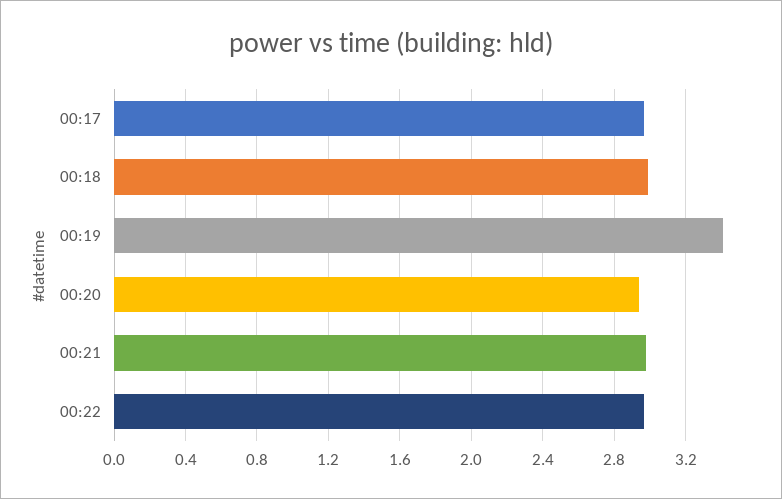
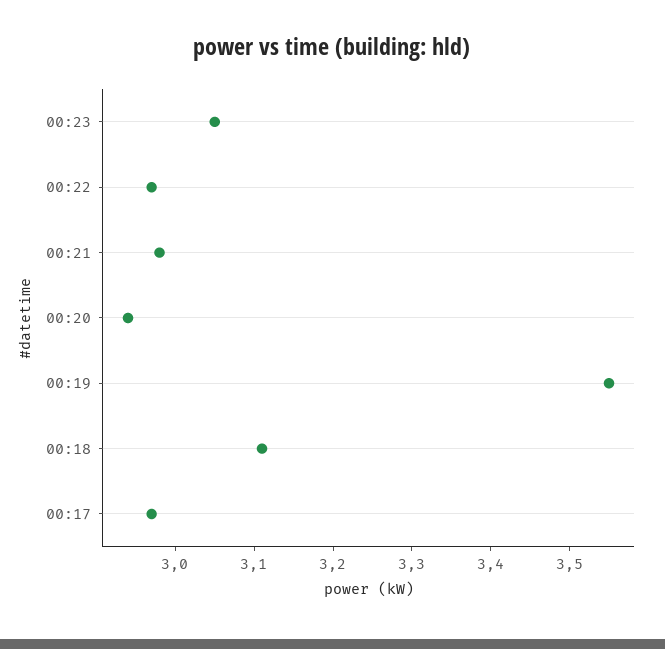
00:18: 3 -> 3.1
00:19: 3.4 -> 3.55
00:23: none -> 3.05

